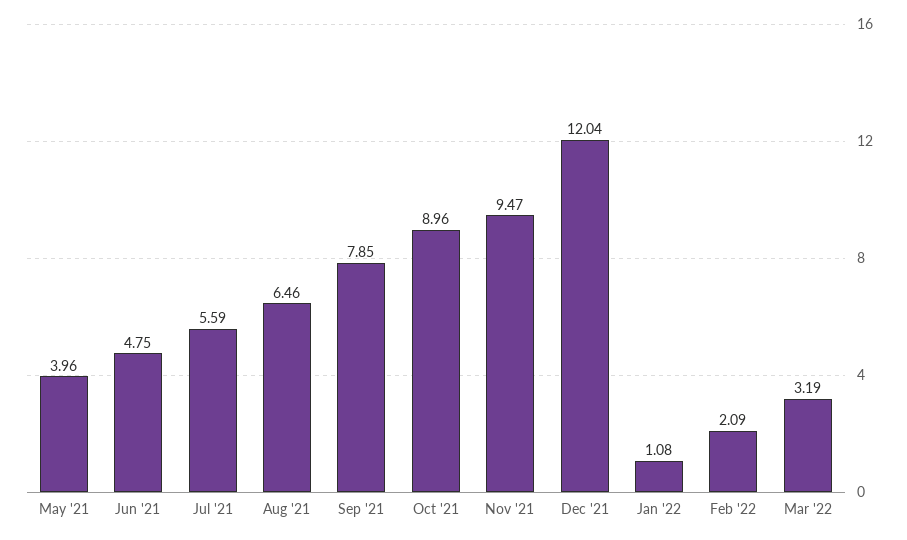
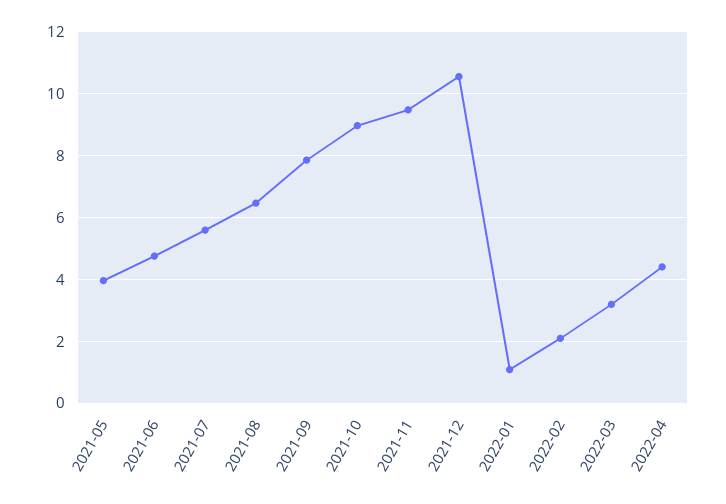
Dec '21: 12.04 -> 10.6
2022-04: none -> 4.4

